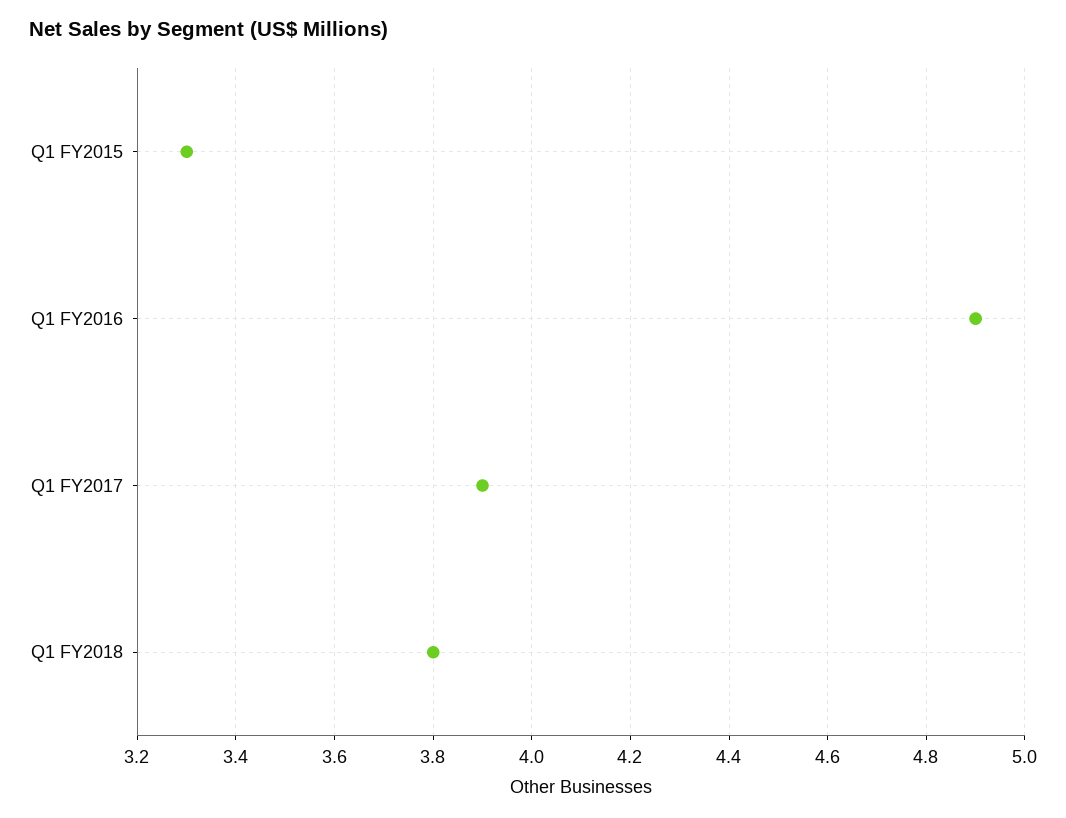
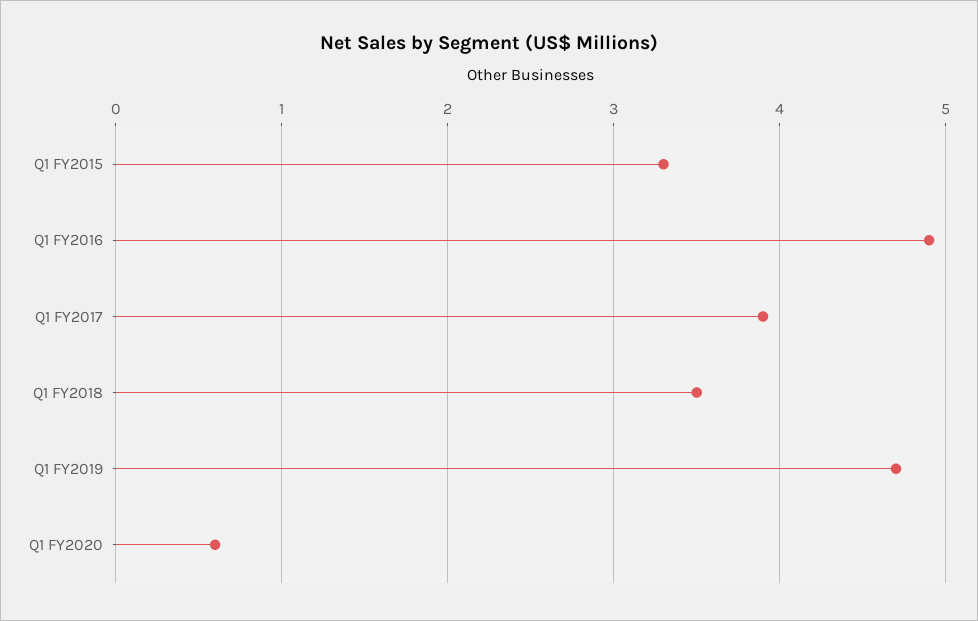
Q1 FY2018: 3.8 -> 3.5
Q1 FY2019: none -> 4.7
Q1 FY2020: none -> 0.6

